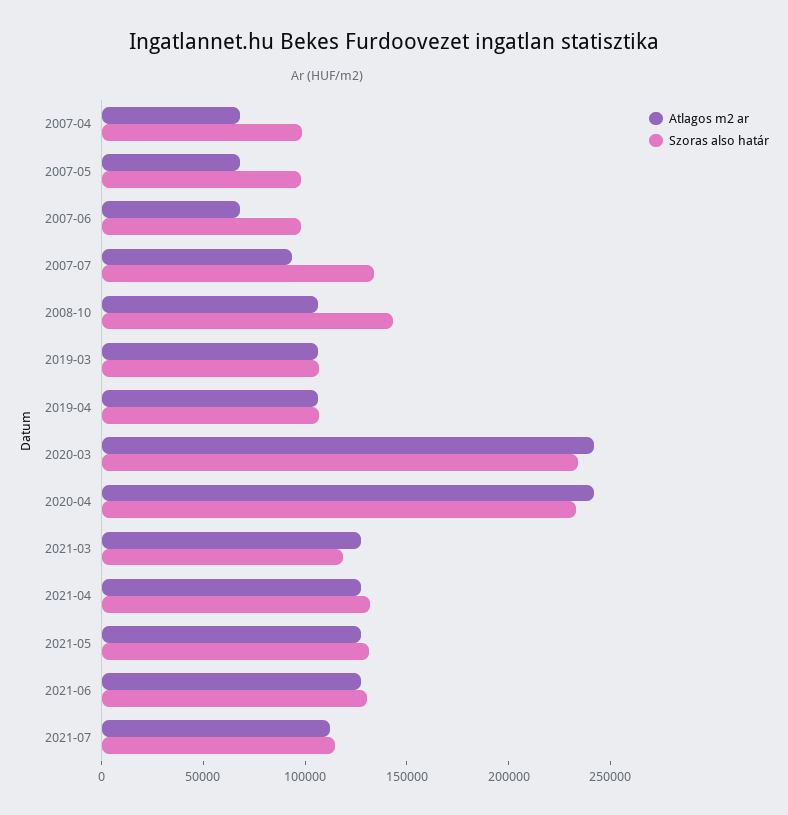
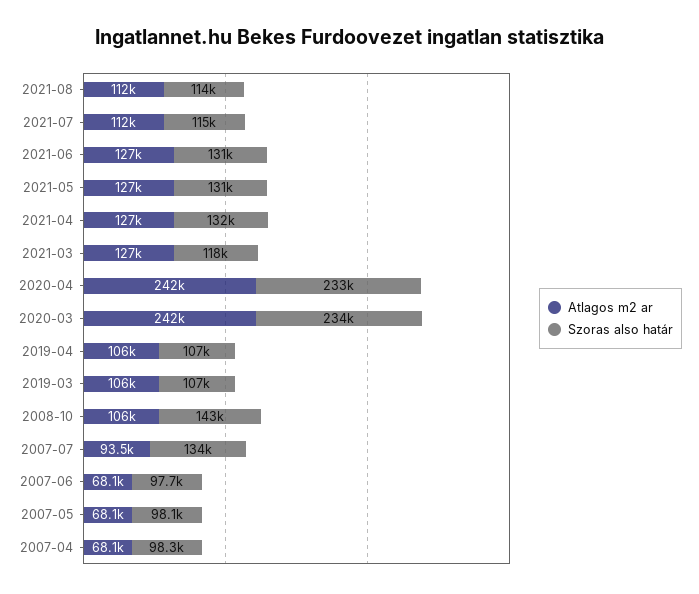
Atlagos m2 ar, 2021-08: none -> 112000
Szoras also határ, 2021-08: none -> 114000

